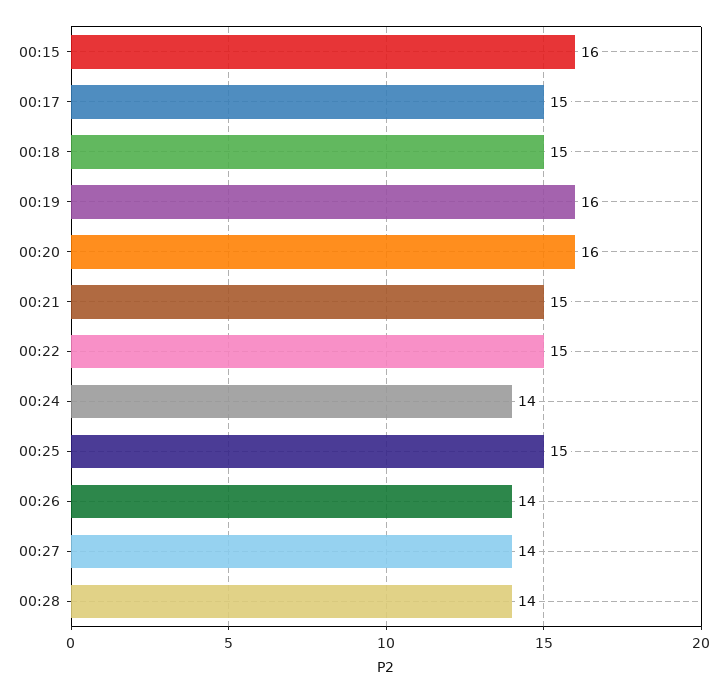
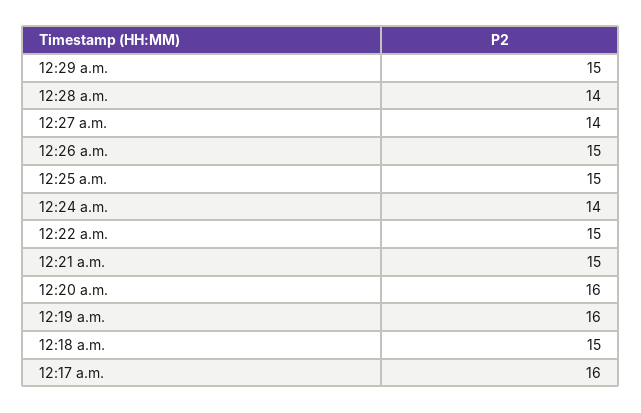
00:15: 16 -> none
00:17: 15 -> 16
00:26: 14 -> 15
12:29 a.m.: none -> 15

